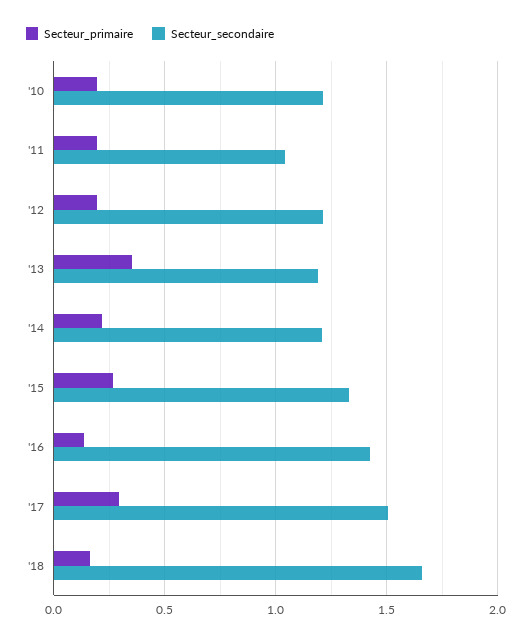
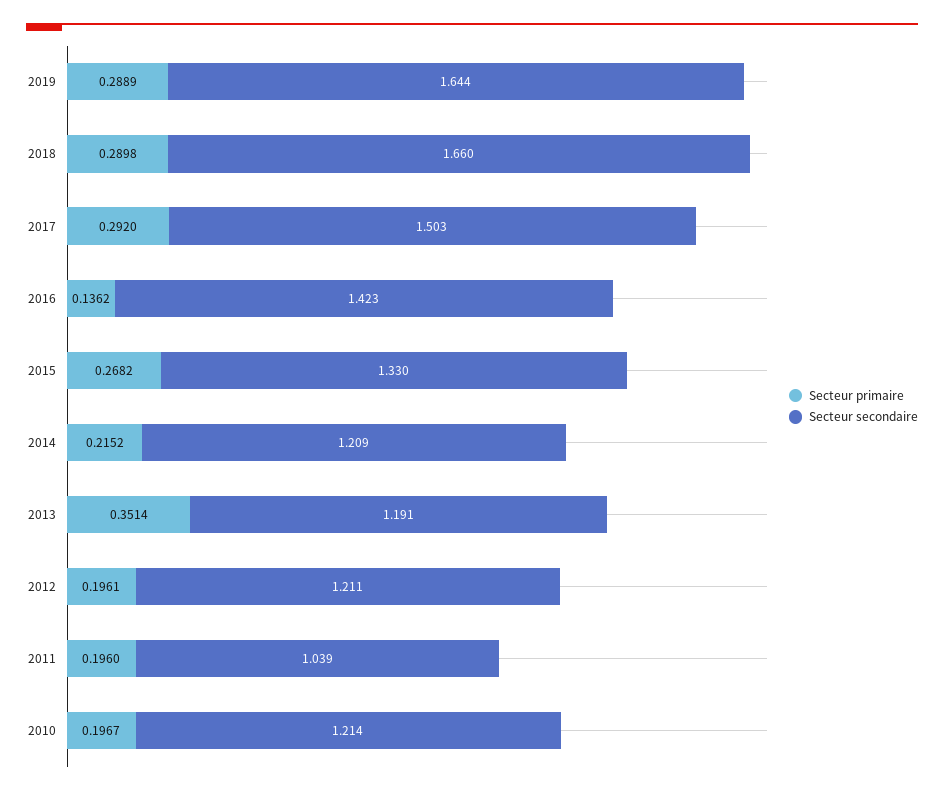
Secteur_primaire, '18: 0.15 -> 0.2898
Secteur_primaire, 2019: none -> 0.2889
Secteur_secondaire, 2019: none -> 1.644

